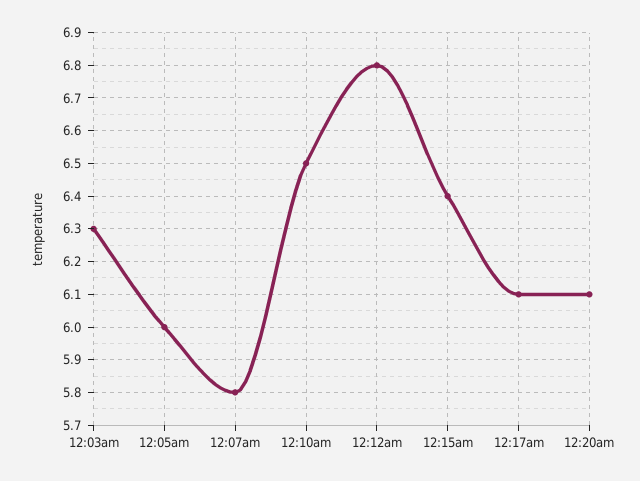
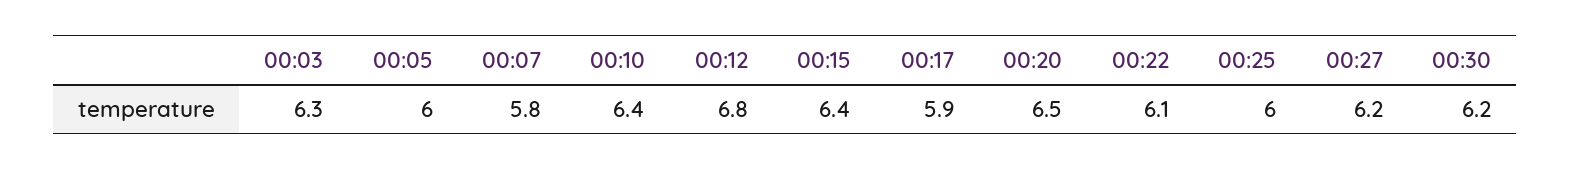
12:10am: 6.5 -> 6.4
12:17am: 6.1 -> 5.9
12:20am: 6.1 -> 6.5
00:22: none -> 6.1
00:25: none -> 6
00:27: none -> 6.2
00:30: none -> 6.2

